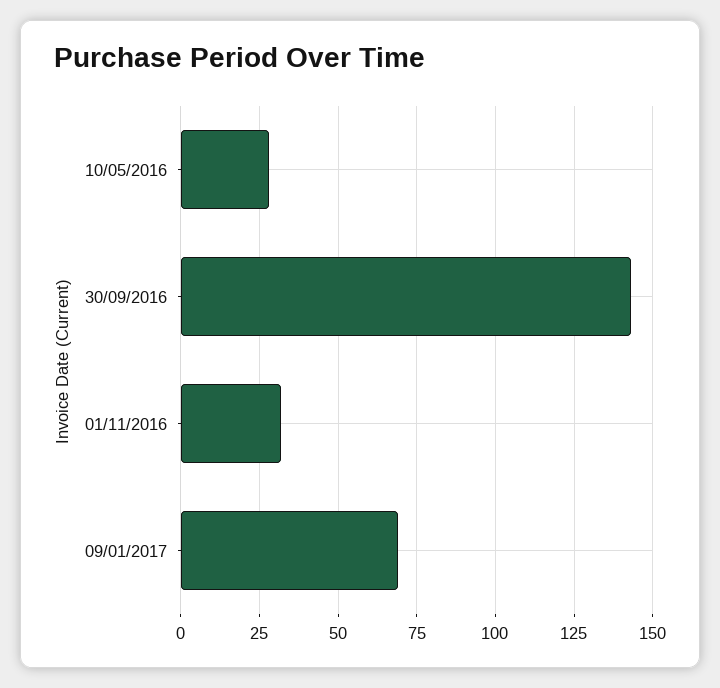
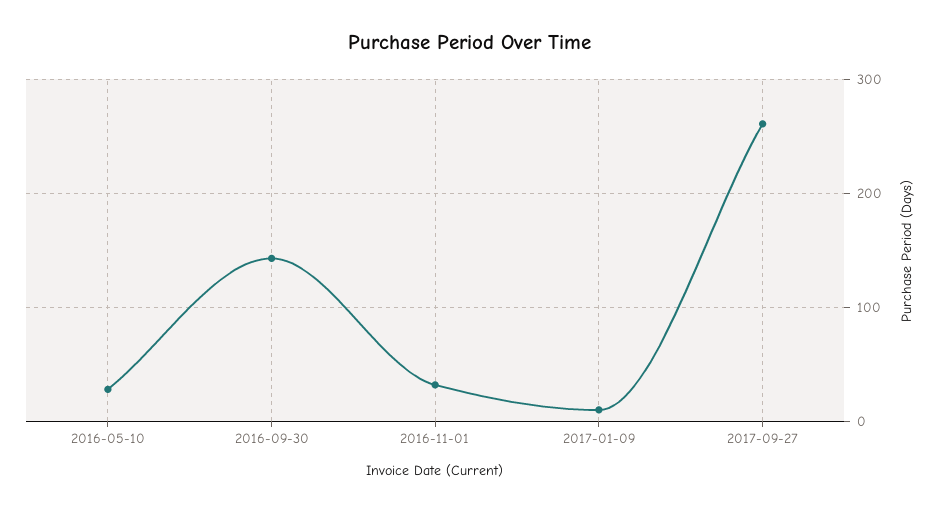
09/01/2017: 70 -> 10
2017-09-27: none -> 260

